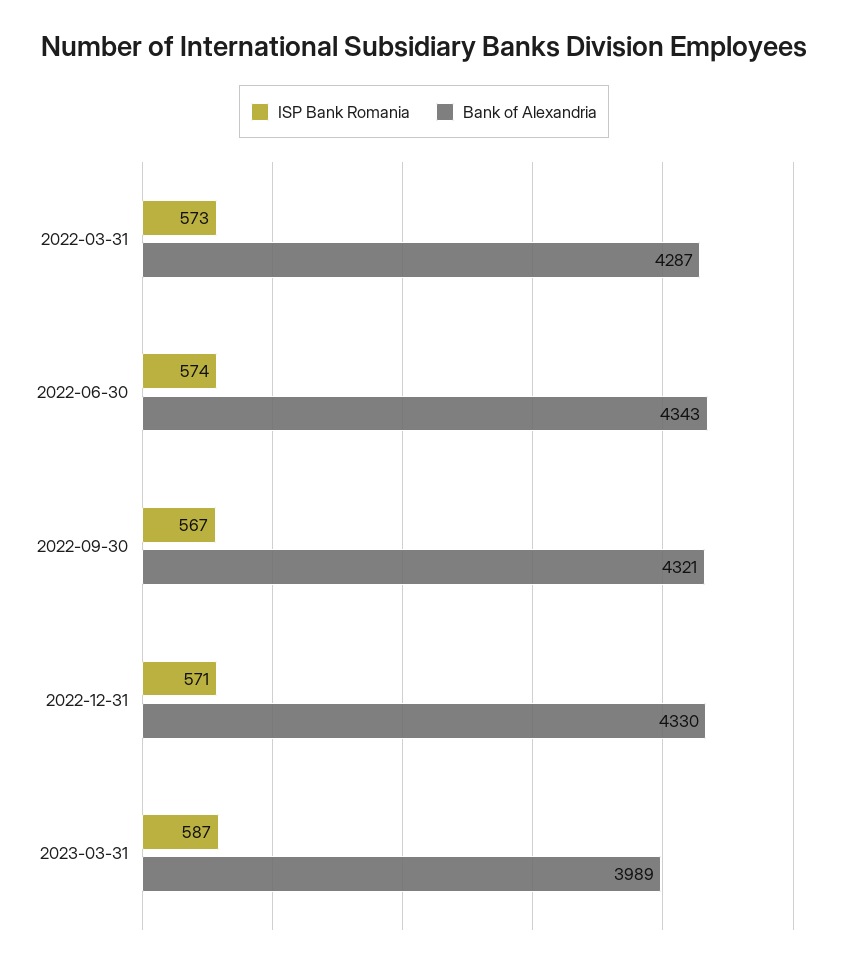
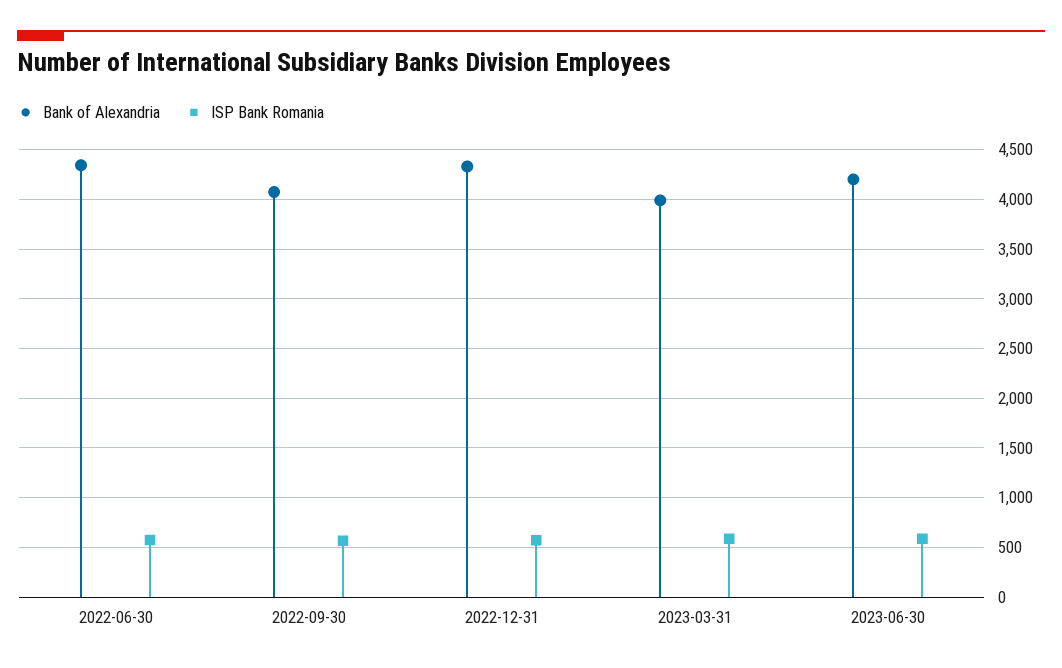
ISP Bank Romania, 2022-03-31: 573 -> none
Bank of Alexandria, 2022-03-31: 4287 -> none
Bank of Alexandria, 2022-09-30: 4321 -> 4100
Bank of Alexandria, 2023-06-30: none -> 4200
ISP Bank Romania, 2023-06-30: none -> 600

